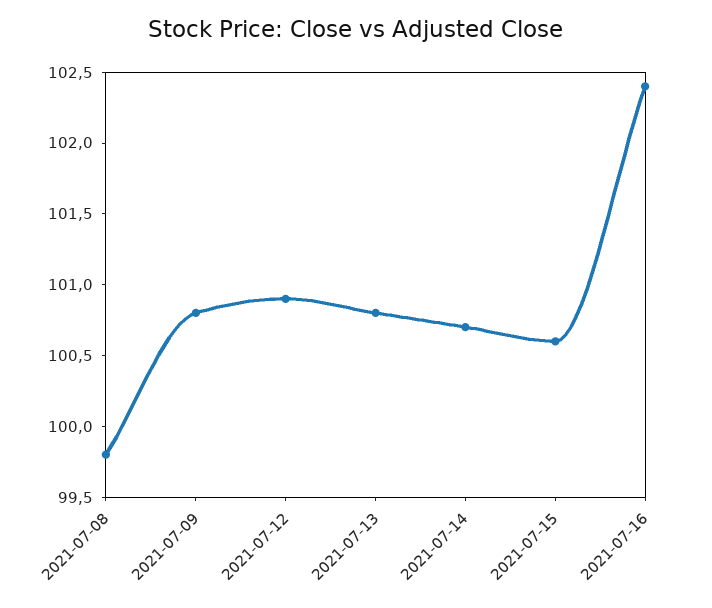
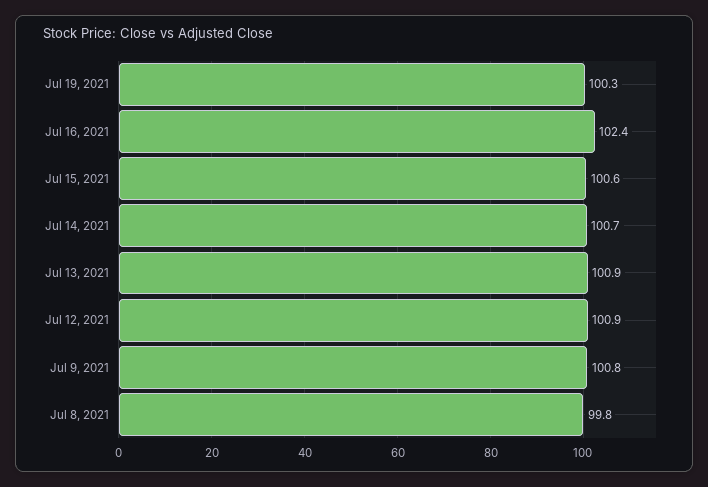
2021-07-13: 100.8 -> 100.9
Jul 19, 2021: none -> 100.3

